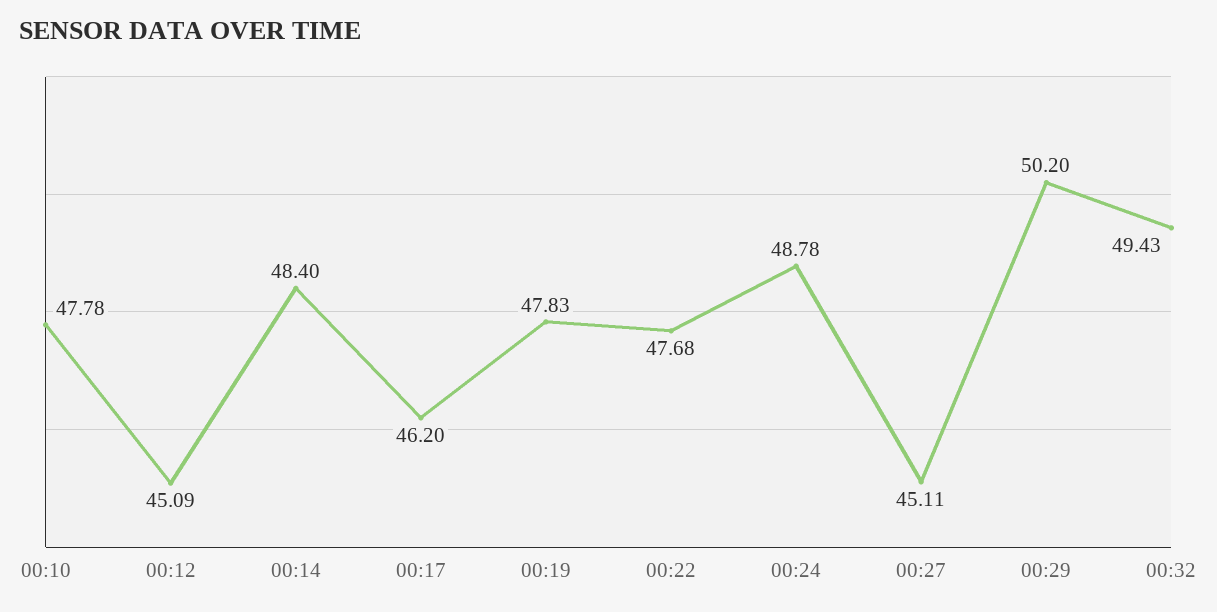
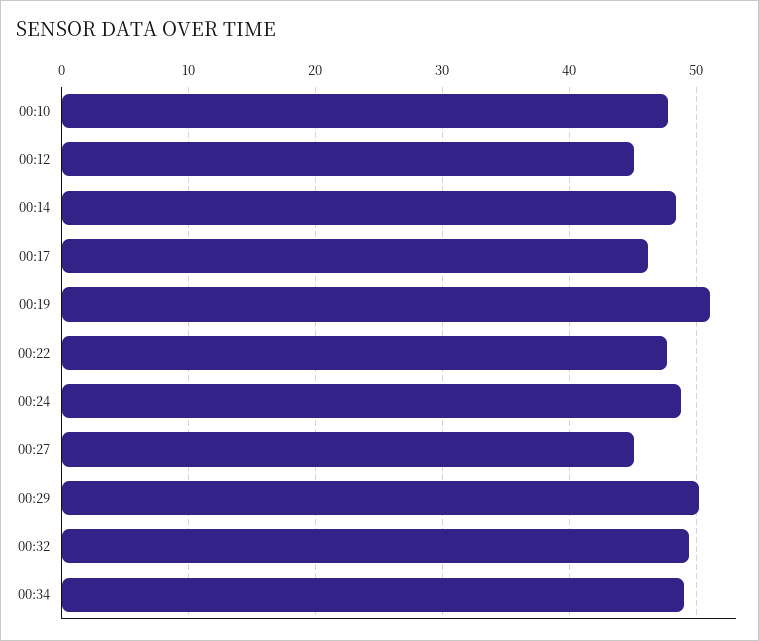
00:19: 47.83 -> 51
00:34: none -> 49

